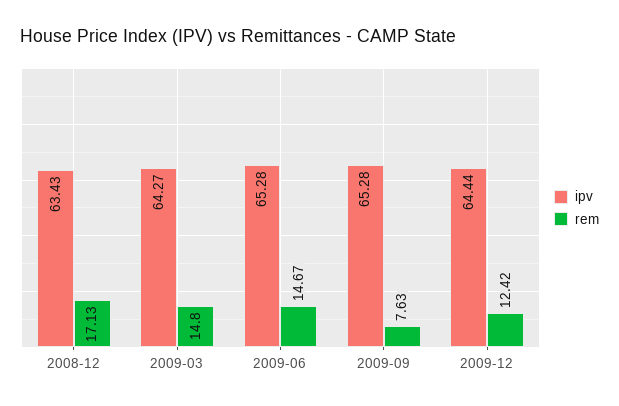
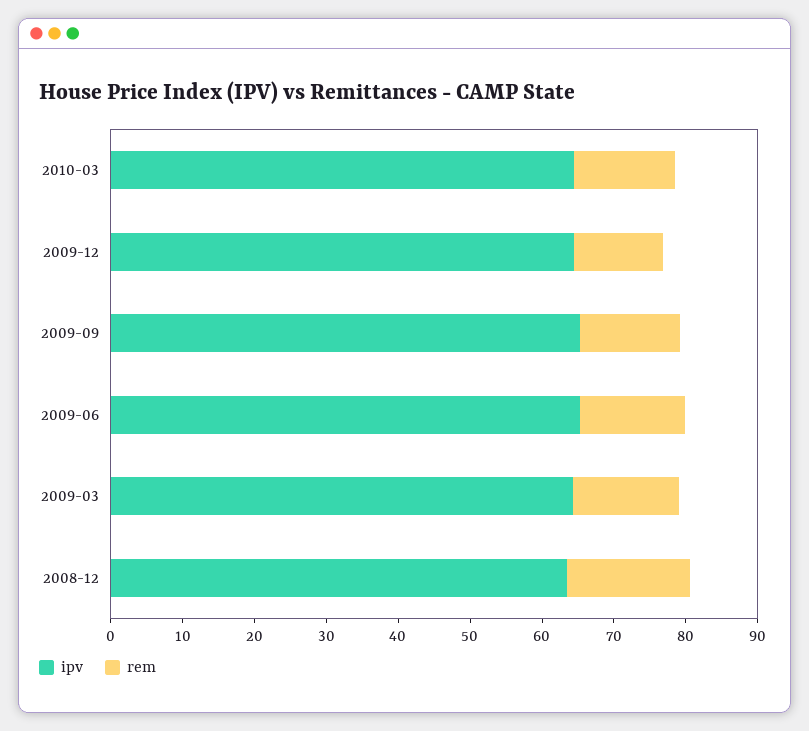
rem, 2009-09: 7.63 -> 14
ipv, 2010-03: none -> 64
rem, 2010-03: none -> 14

